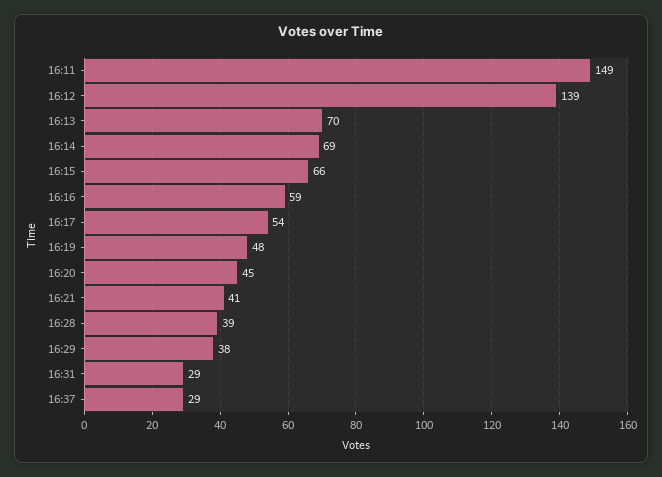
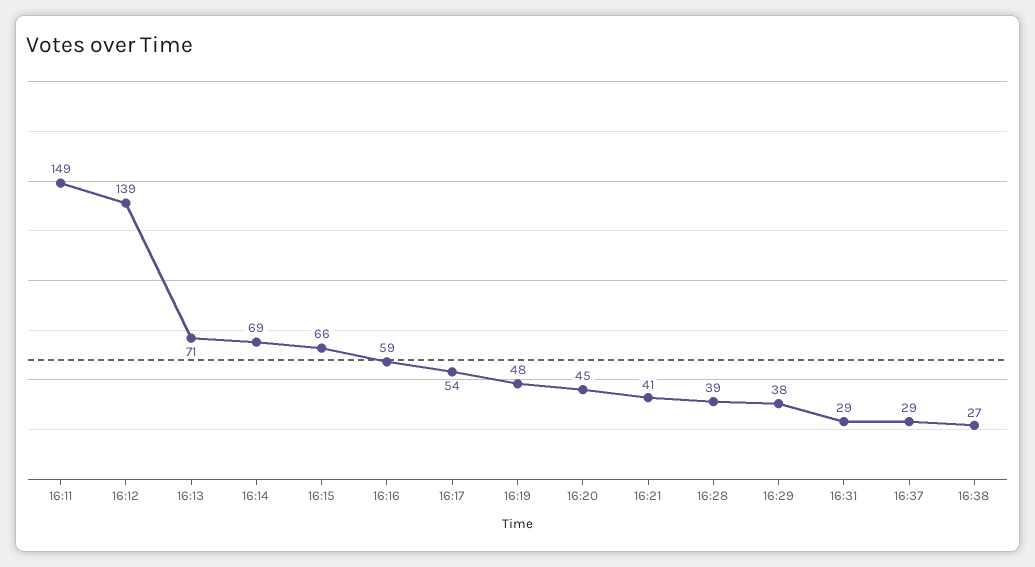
16:13: 70 -> 71
16:38: none -> 27

